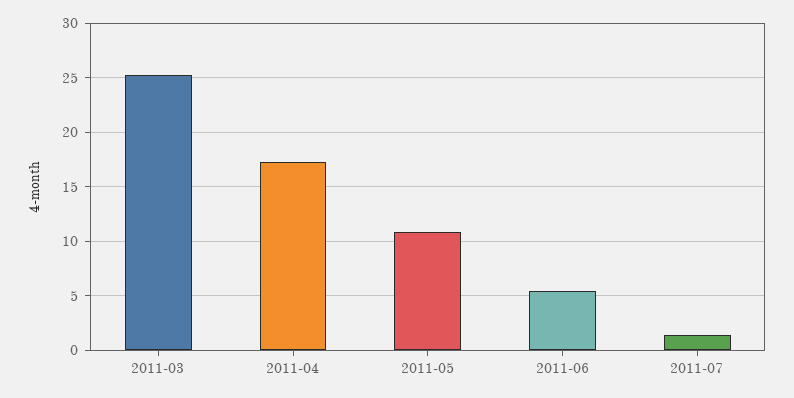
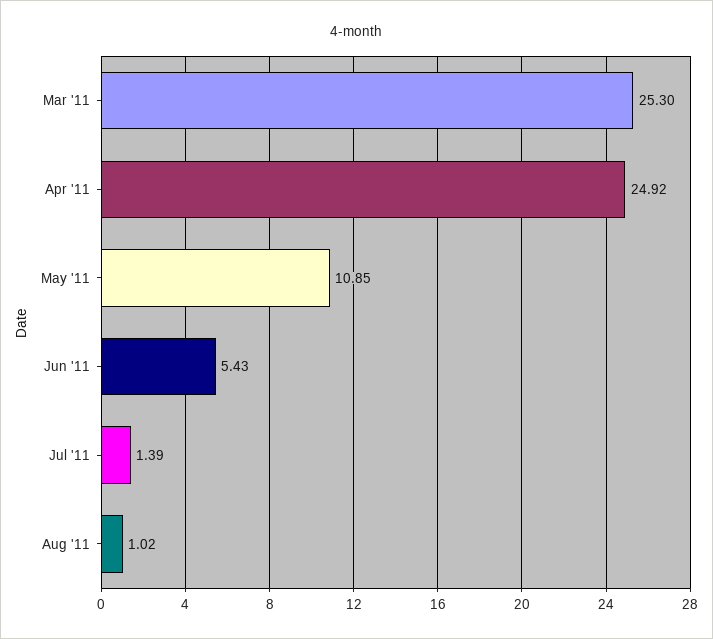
2011-04: 17 -> 24.92
Aug '11: none -> 1.02

